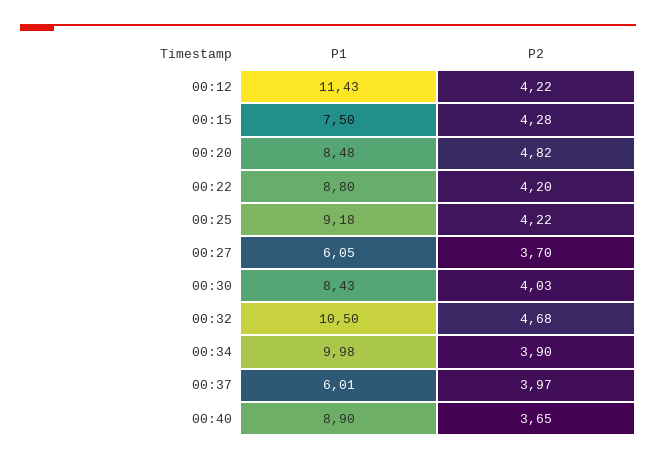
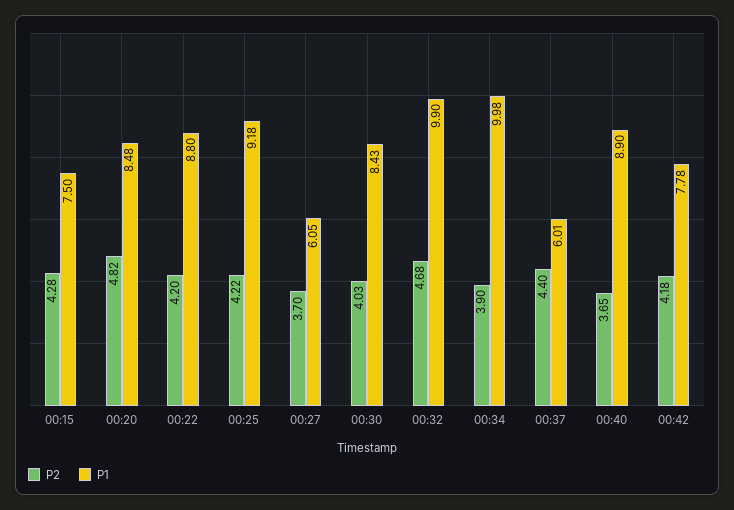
P1, 00:12: 11.43 -> none
P2, 00:12: 4.22 -> none
P1, 00:32: 10.5 -> 9.9
P2, 00:37: 3.97 -> 4.4
P2, 00:42: none -> 4.18
P1, 00:42: none -> 7.78

